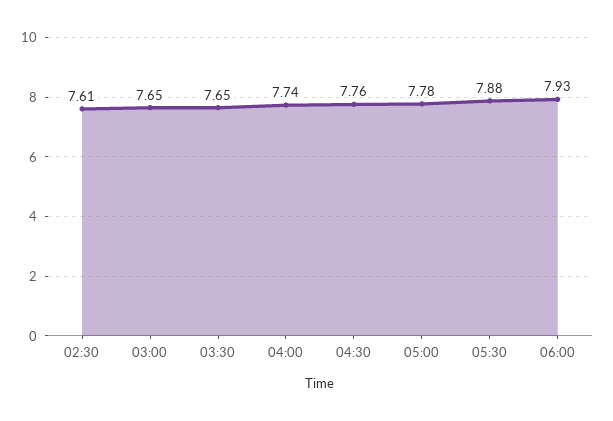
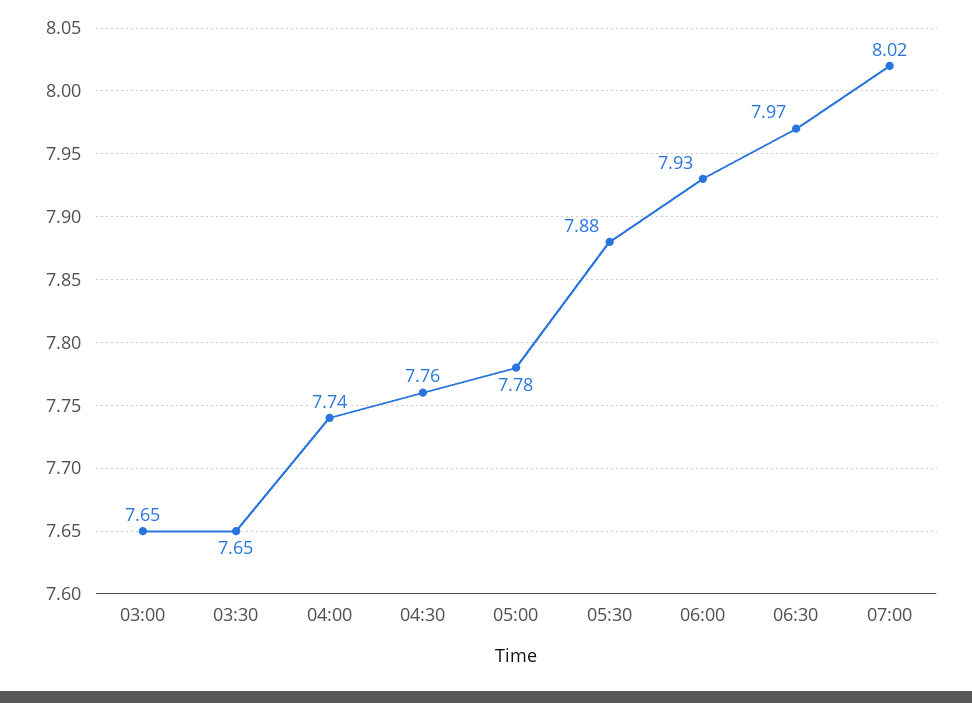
02:30: 7.61 -> none
06:30: none -> 7.97
07:00: none -> 8.02

